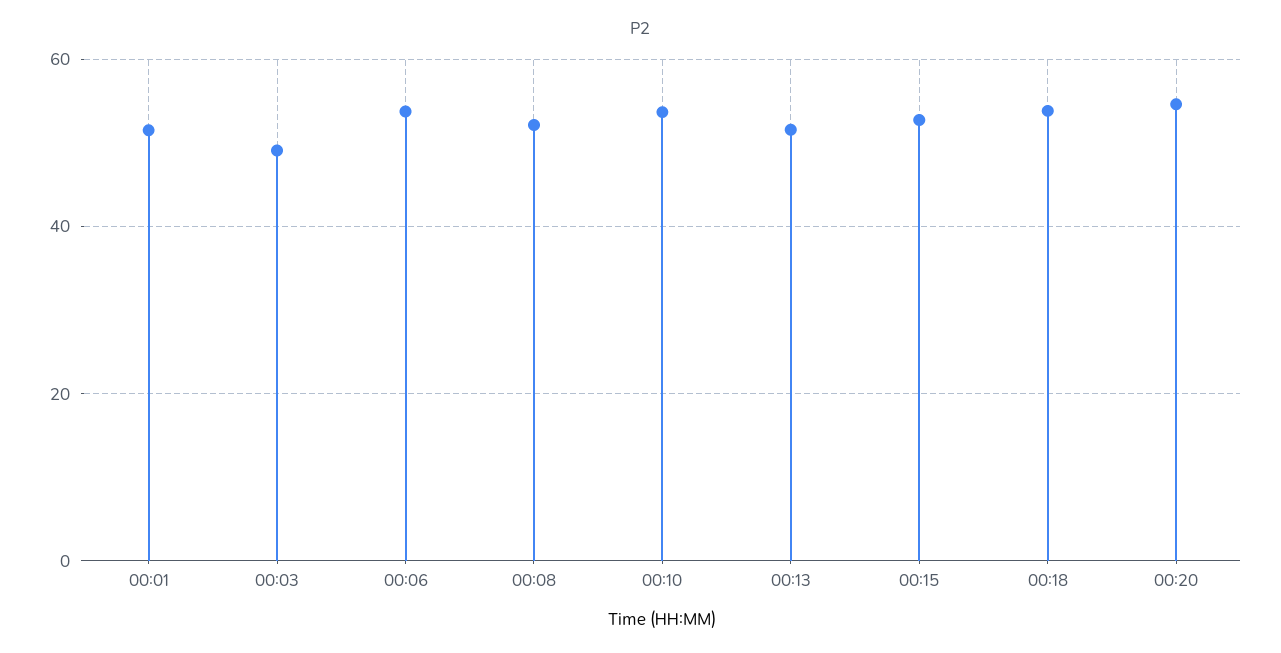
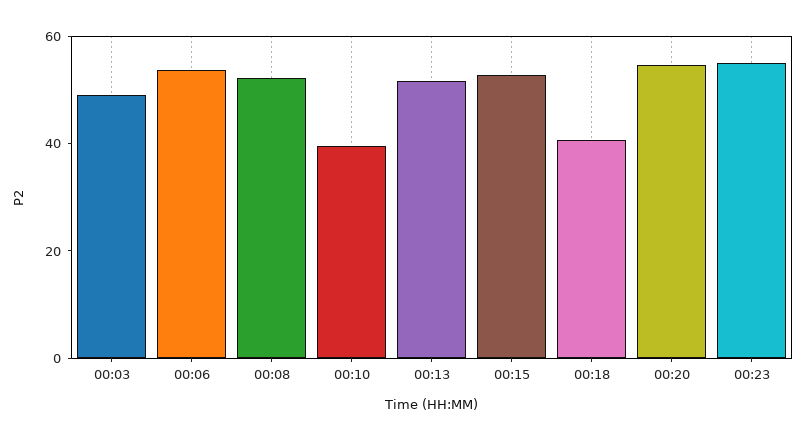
00:01: 52 -> none
00:10: 54 -> 40
00:18: 54 -> 40
00:23: none -> 55

